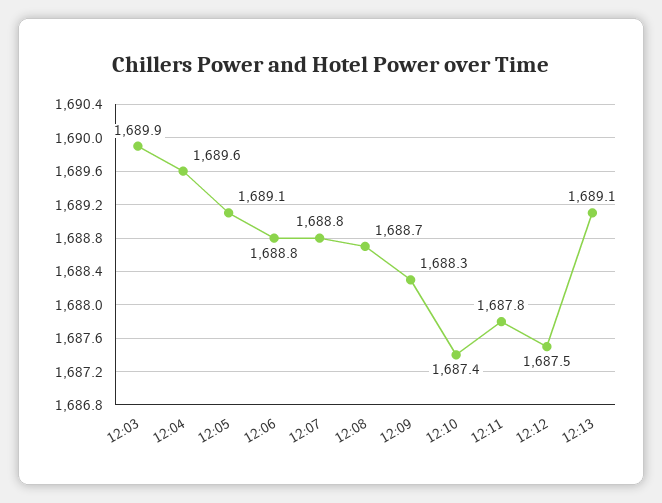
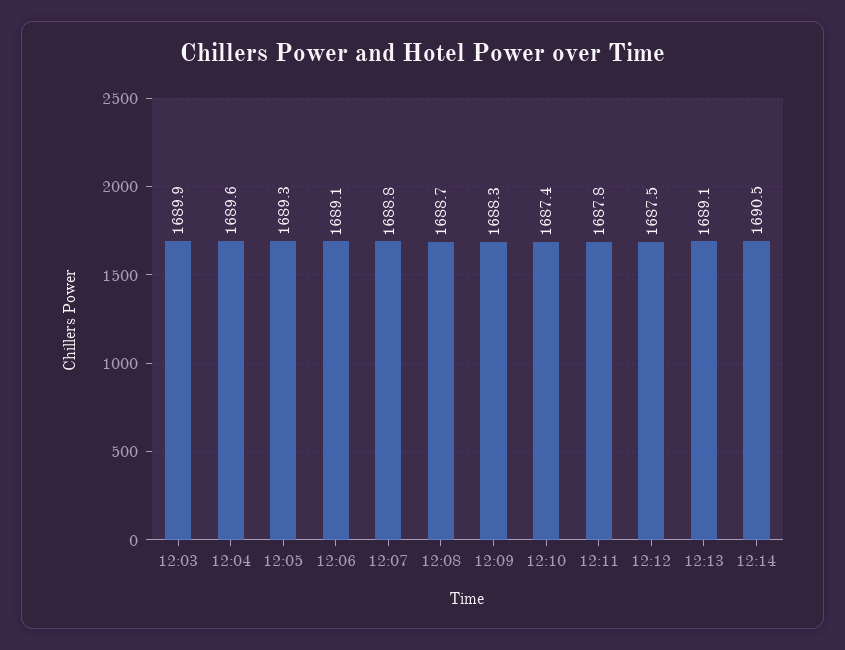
12:05: 1689.1 -> 1689.3
12:06: 1688.8 -> 1689.1
12:14: none -> 1690.5

